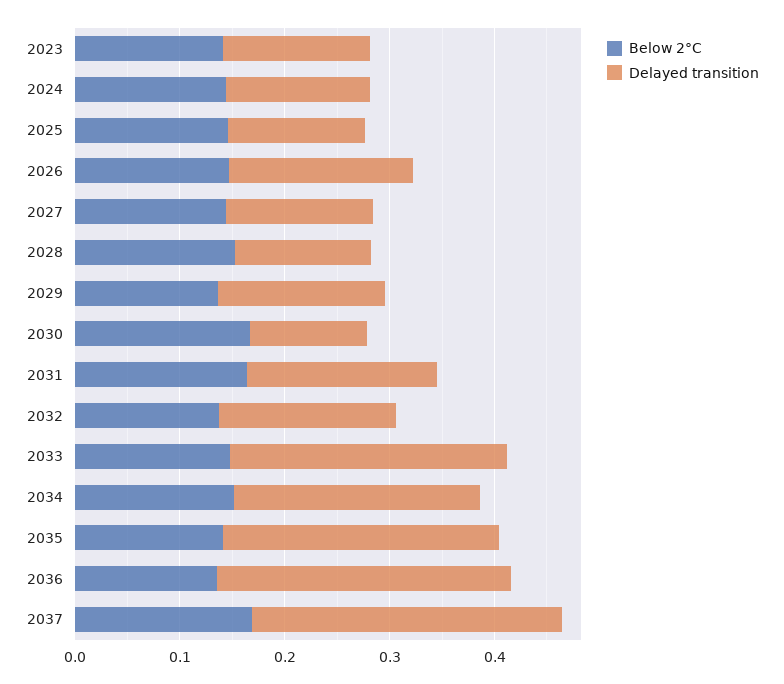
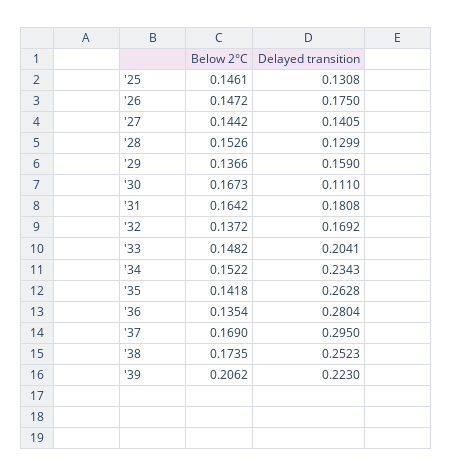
Below 2°C, 2023: 0.14 -> none
Delayed transition, 2023: 0.14 -> none
Below 2°C, 2024: 0.14 -> none
Delayed transition, 2024: 0.14 -> none
Delayed transition, 2033: 0.26 -> 0.2041
Below 2°C, '38: none -> 0.1735
Delayed transition, '38: none -> 0.2523
Below 2°C, '39: none -> 0.2062
Delayed transition, '39: none -> 0.223

